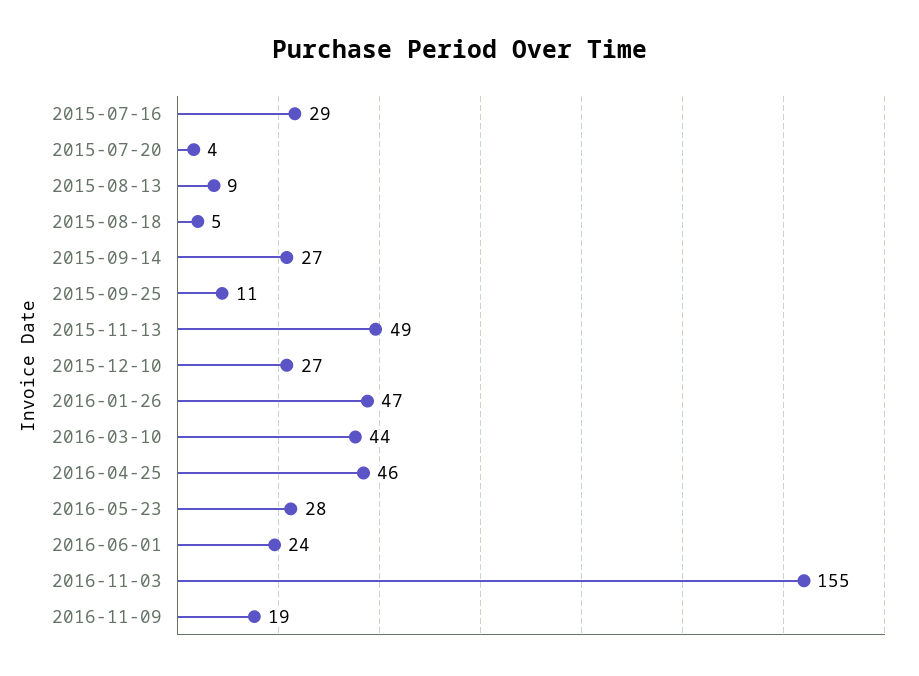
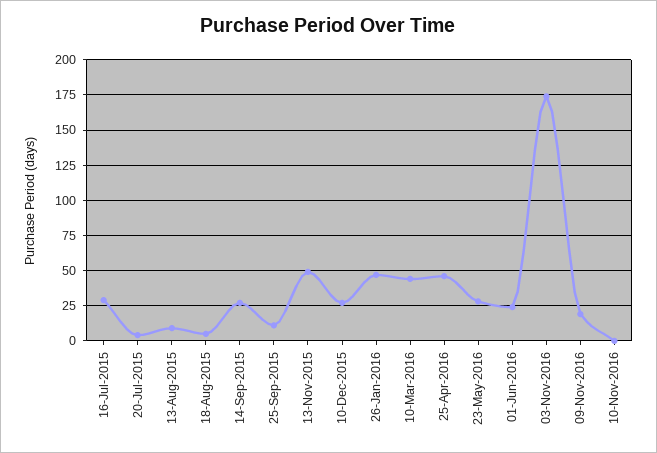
2016-11-03: 155 -> 175
10-Nov-2016: none -> 0

